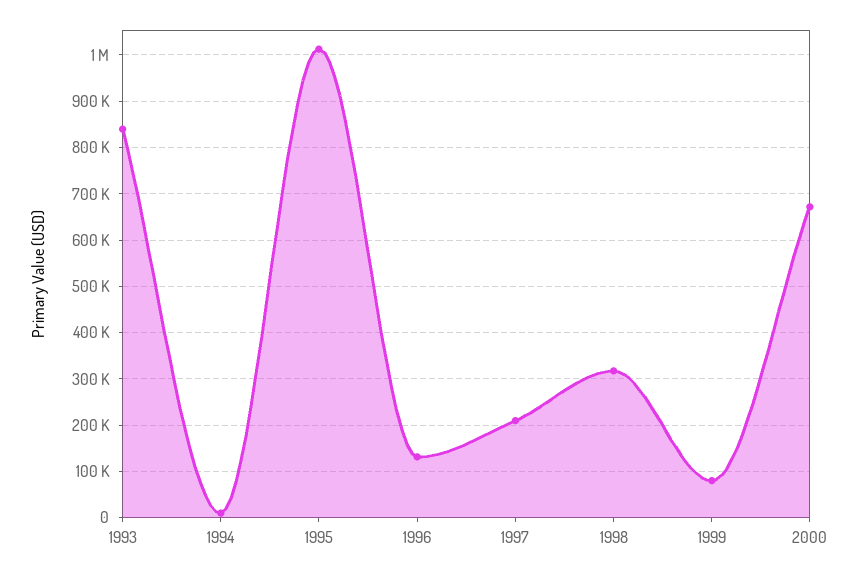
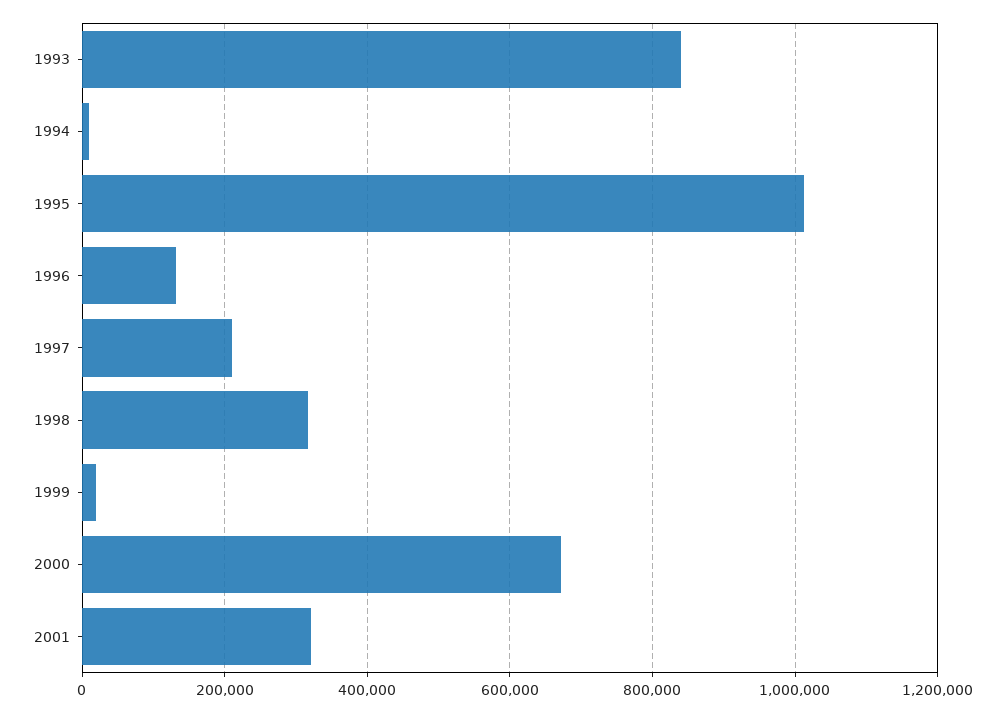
1999: 80000 -> 20000
2001: none -> 320000

